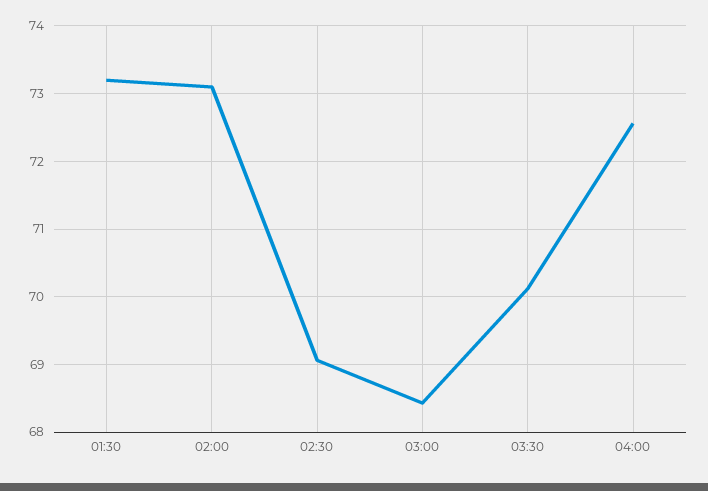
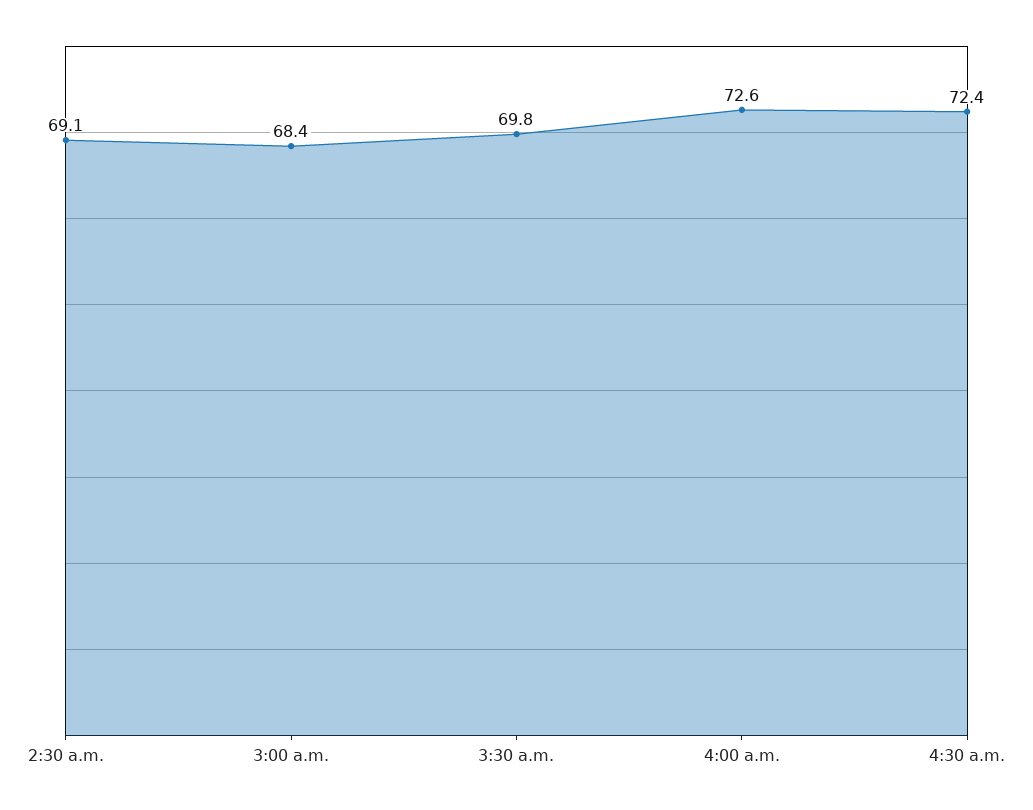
01:30: 73.2 -> none
02:00: 73.1 -> none
03:30: 70.1 -> 69.8
4:30 a.m.: none -> 72.4

